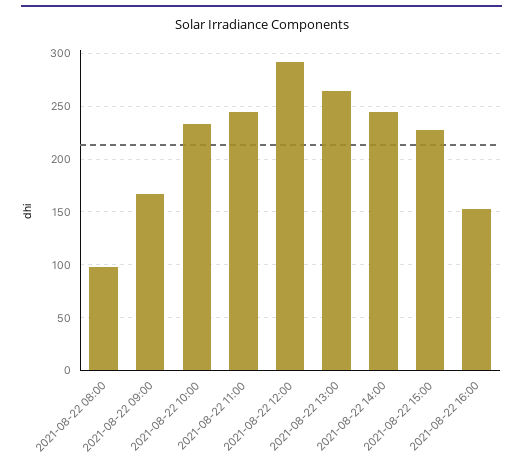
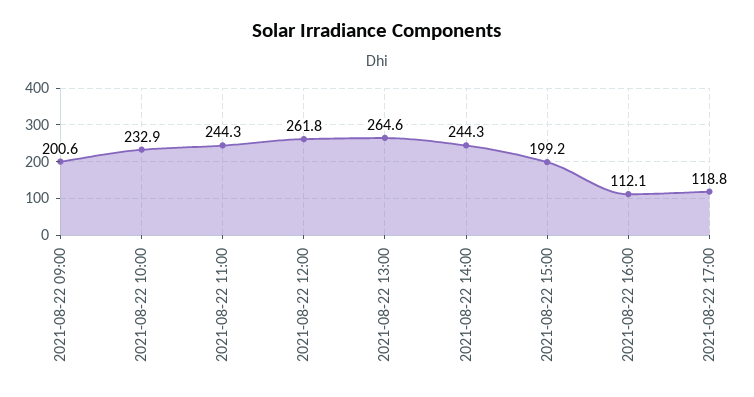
2021-08-22 08:00: 100 -> none
2021-08-22 09:00: 170 -> 200.6
2021-08-22 12:00: 290 -> 261.8
2021-08-22 15:00: 230 -> 199.2
2021-08-22 16:00: 150 -> 112.1
2021-08-22 17:00: none -> 118.8

